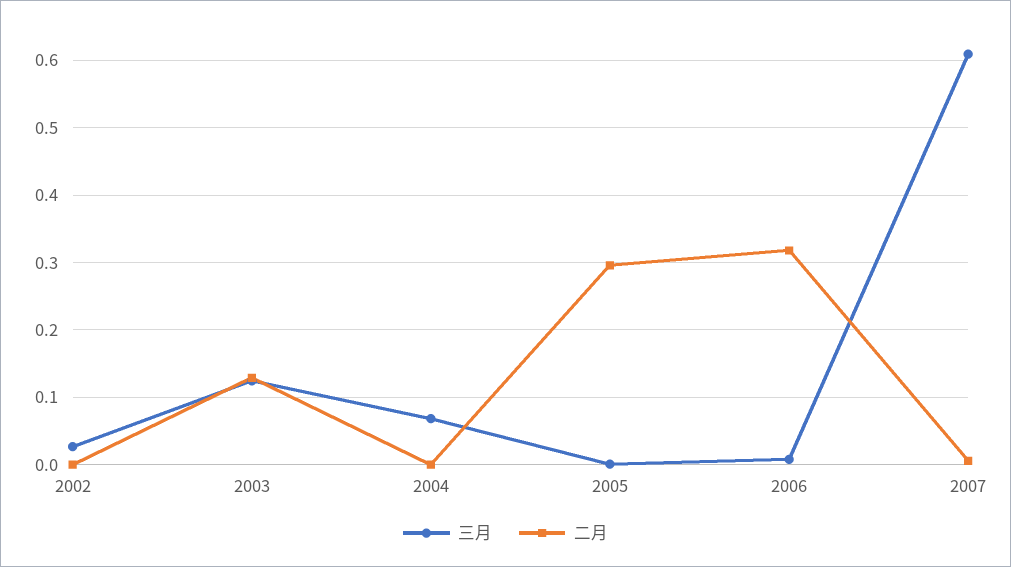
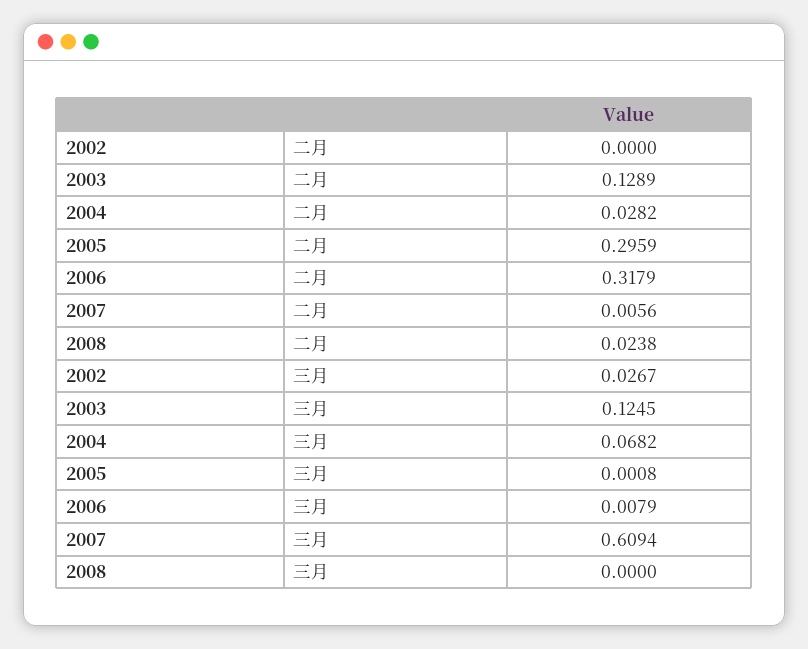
二月, 2004: 0 -> 0.0282
二月, 2008: none -> 0.0238
三月, 2008: none -> 0

